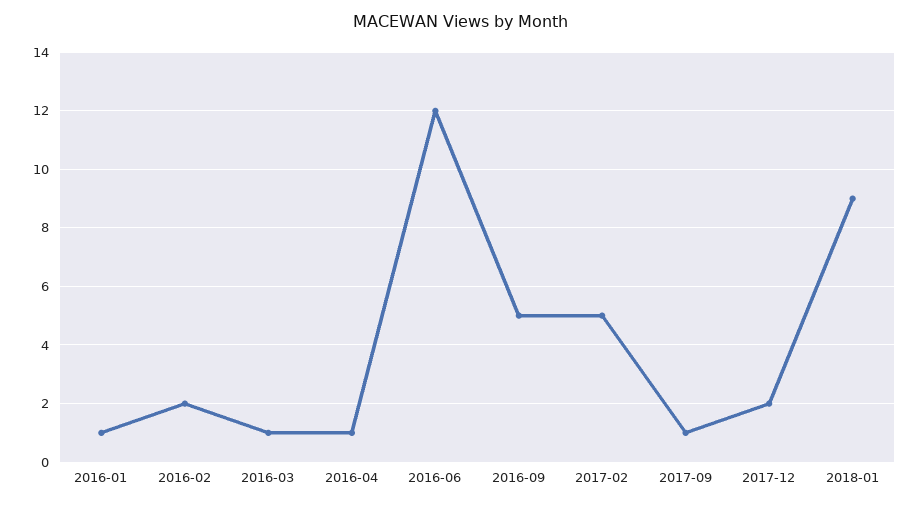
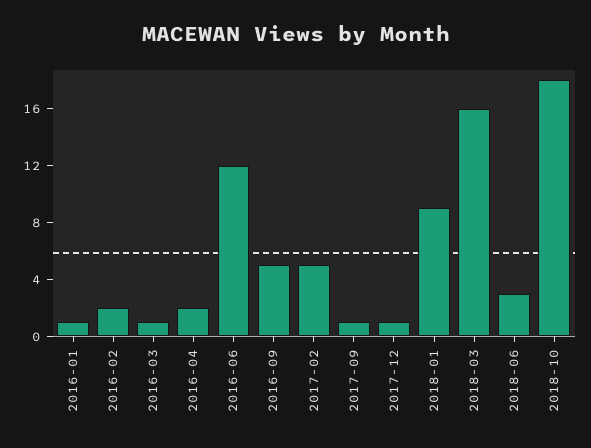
2016-04: 1 -> 2
2017-12: 2 -> 1
2018-03: none -> 16
2018-06: none -> 3
2018-10: none -> 18

